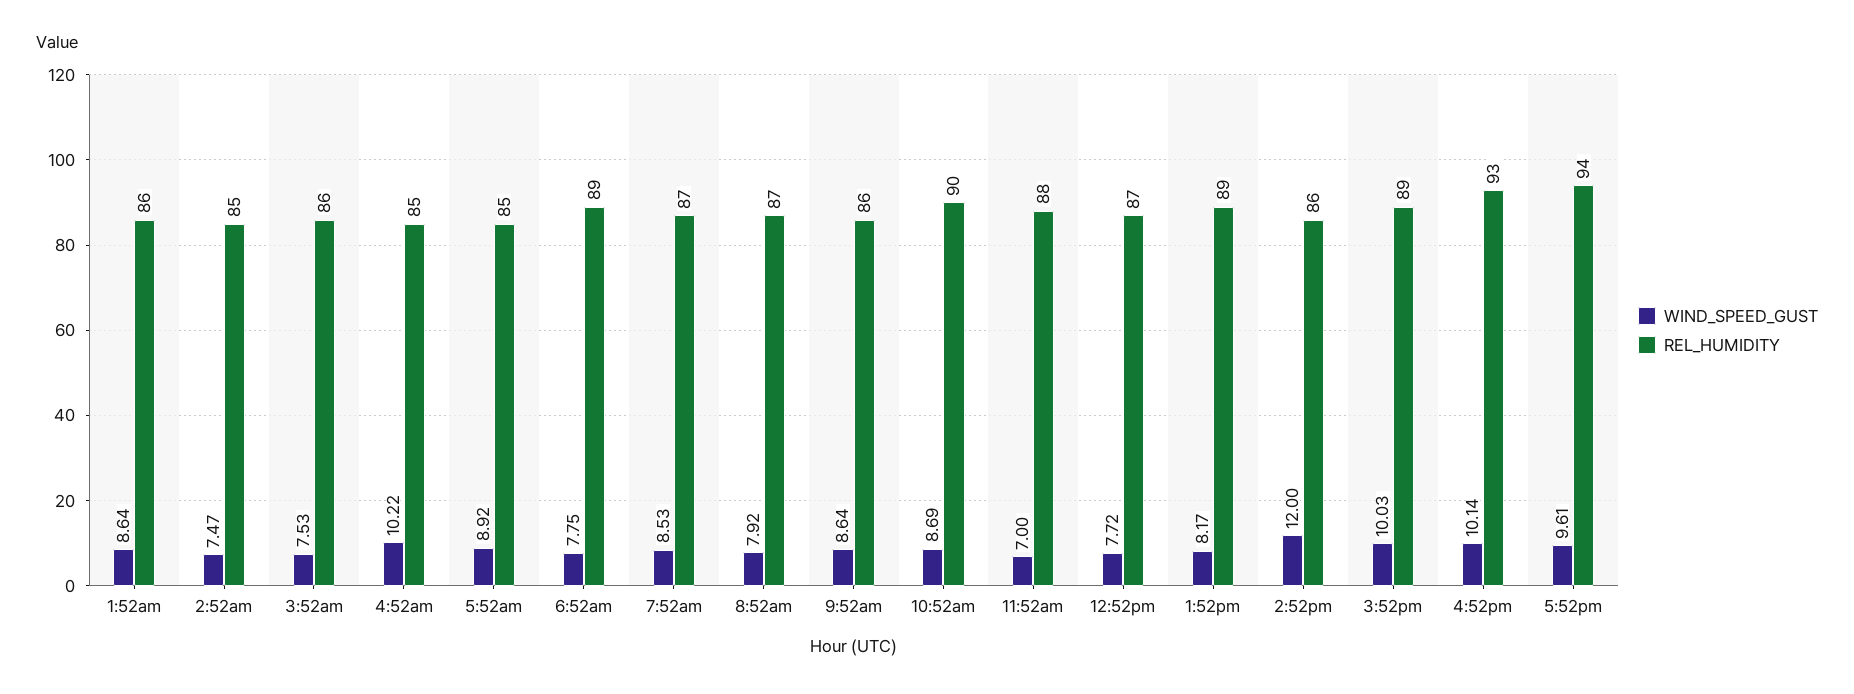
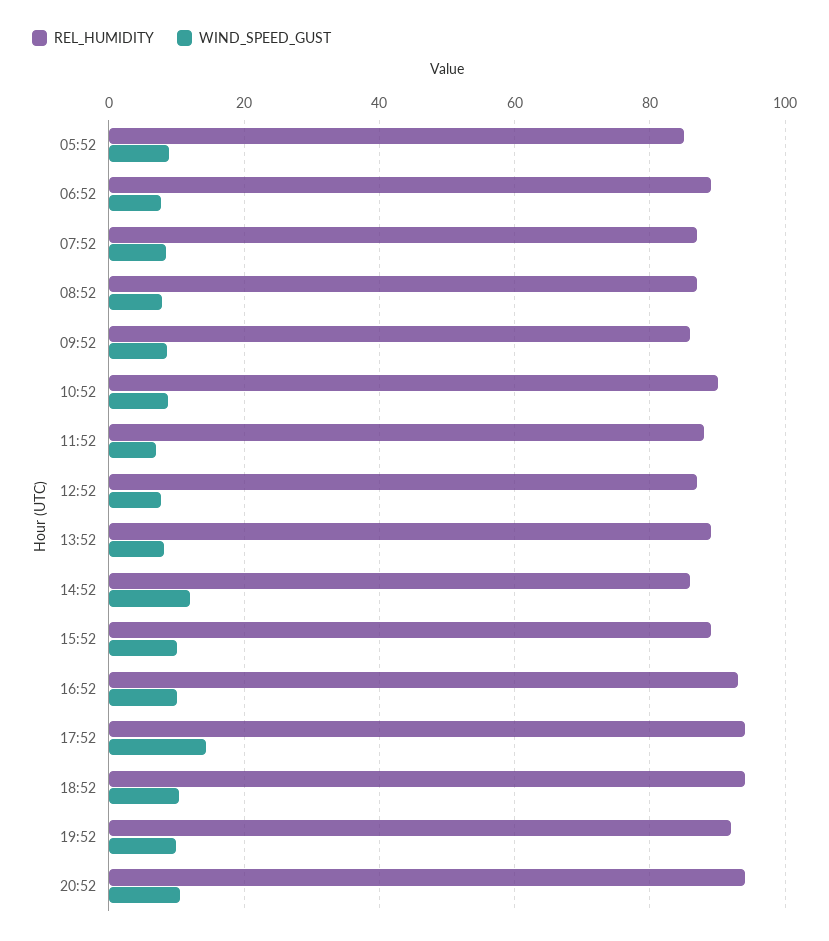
WIND_SPEED_GUST, 1:52am: 8.64 -> none
REL_HUMIDITY, 1:52am: 86 -> none
WIND_SPEED_GUST, 2:52am: 7.47 -> none
REL_HUMIDITY, 2:52am: 85 -> none
WIND_SPEED_GUST, 3:52am: 7.53 -> none
REL_HUMIDITY, 3:52am: 86 -> none
WIND_SPEED_GUST, 4:52am: 10.22 -> none
REL_HUMIDITY, 4:52am: 85 -> none
WIND_SPEED_GUST, 5:52pm: 9.61 -> 14
REL_HUMIDITY, 18:52: none -> 94
WIND_SPEED_GUST, 18:52: none -> 10
REL_HUMIDITY, 19:52: none -> 92
WIND_SPEED_GUST, 19:52: none -> 10
REL_HUMIDITY, 20:52: none -> 94
WIND_SPEED_GUST, 20:52: none -> 10

